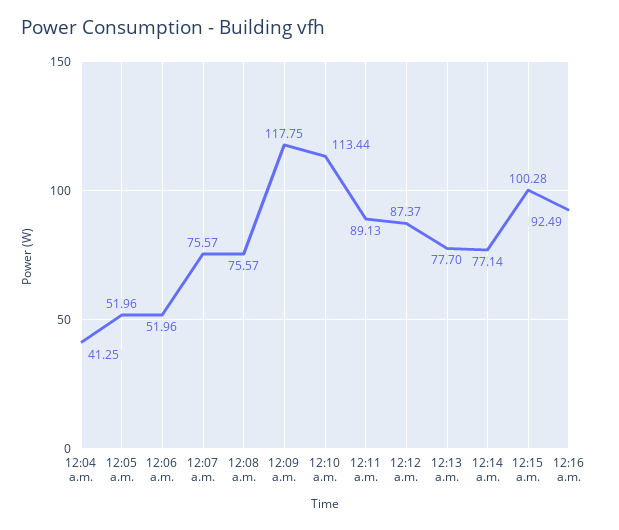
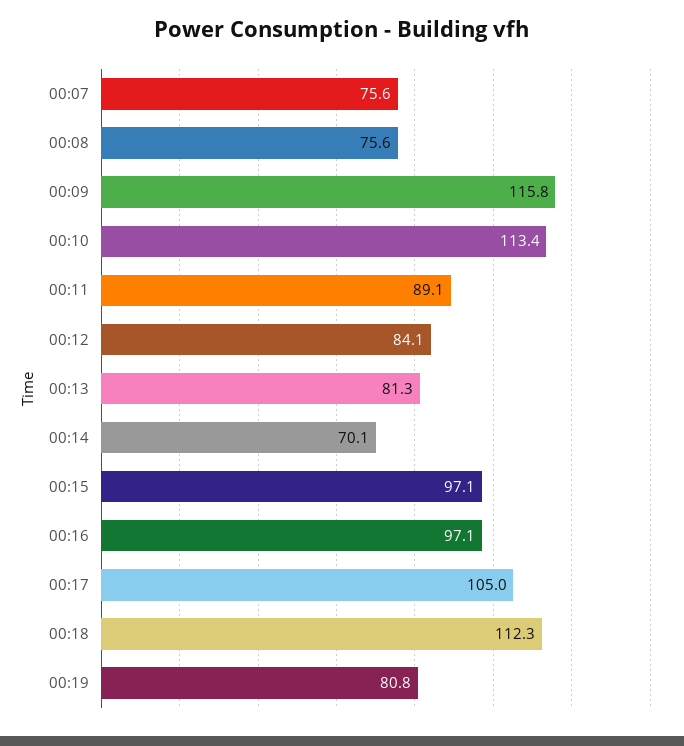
12:04 a.m.: 41.25 -> none
12:05 a.m.: 51.96 -> none
12:06 a.m.: 51.96 -> none
12:09 a.m.: 117.75 -> 115.8
12:12 a.m.: 87.37 -> 84.1
12:13 a.m.: 77.7 -> 81.3
12:14 a.m.: 77.14 -> 70.1
12:15 a.m.: 100.28 -> 97.1
12:16 a.m.: 92.49 -> 97.1
00:17: none -> 105
00:18: none -> 112.3
00:19: none -> 80.8

